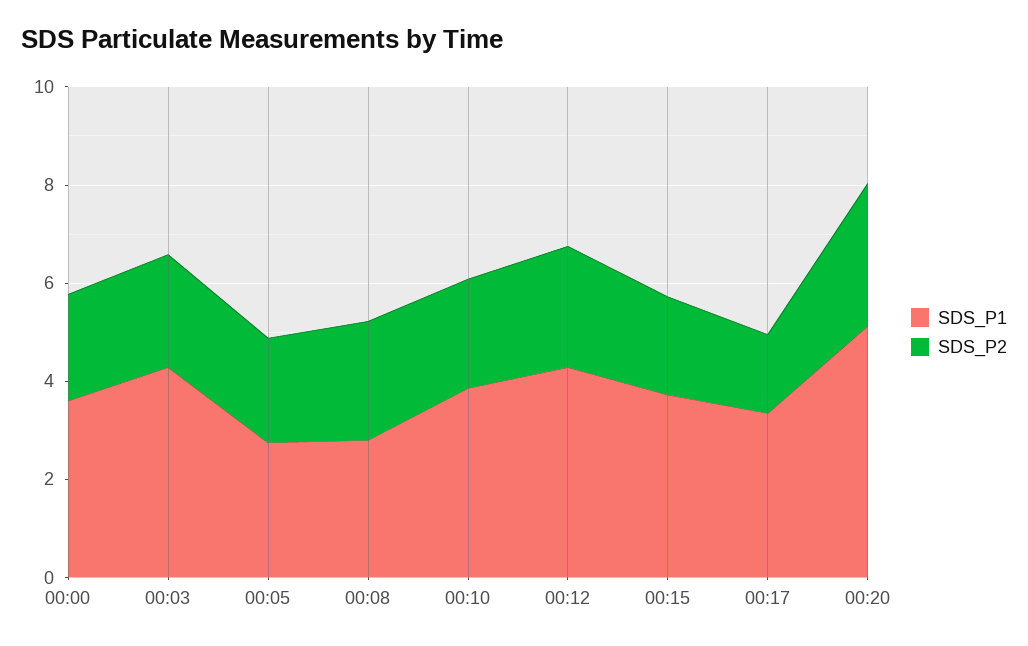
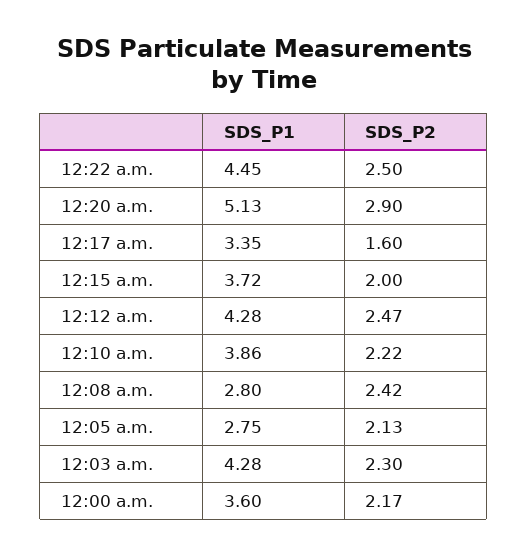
SDS_P1, 12:22 a.m.: none -> 4.45
SDS_P2, 12:22 a.m.: none -> 2.5

